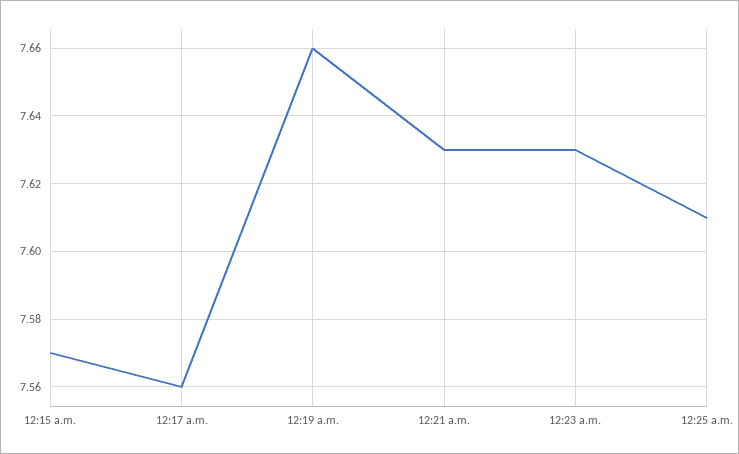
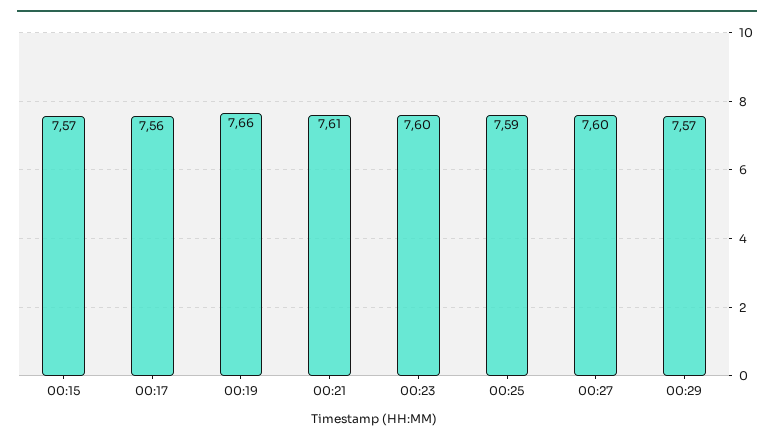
12:21 a.m.: 7.63 -> 7.61
12:23 a.m.: 7.63 -> 7.6
12:25 a.m.: 7.61 -> 7.59
00:27: none -> 7.6
00:29: none -> 7.57

